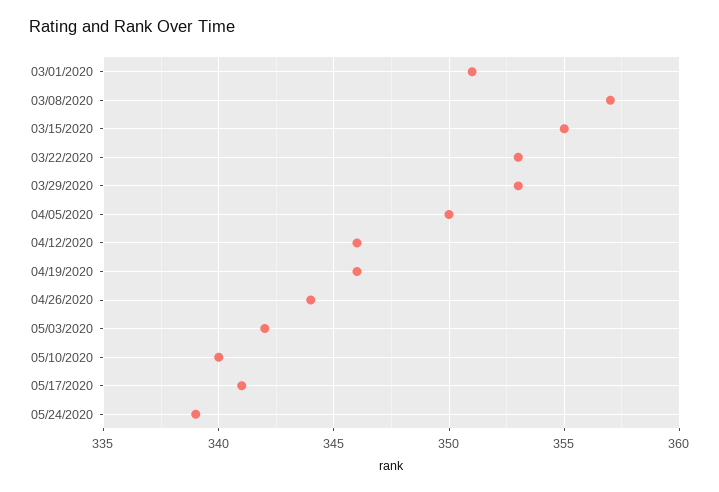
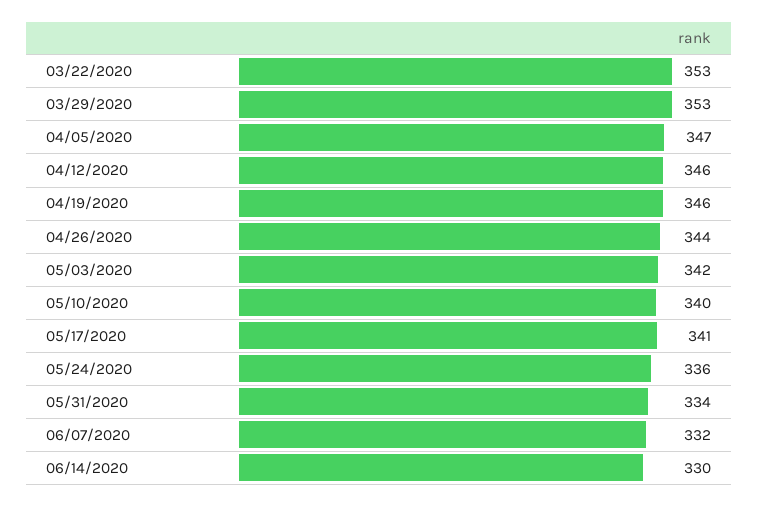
03/01/2020: 351 -> none
03/08/2020: 357 -> none
03/15/2020: 355 -> none
04/05/2020: 350 -> 347
05/24/2020: 339 -> 336
05/31/2020: none -> 334
06/07/2020: none -> 332
06/14/2020: none -> 330

